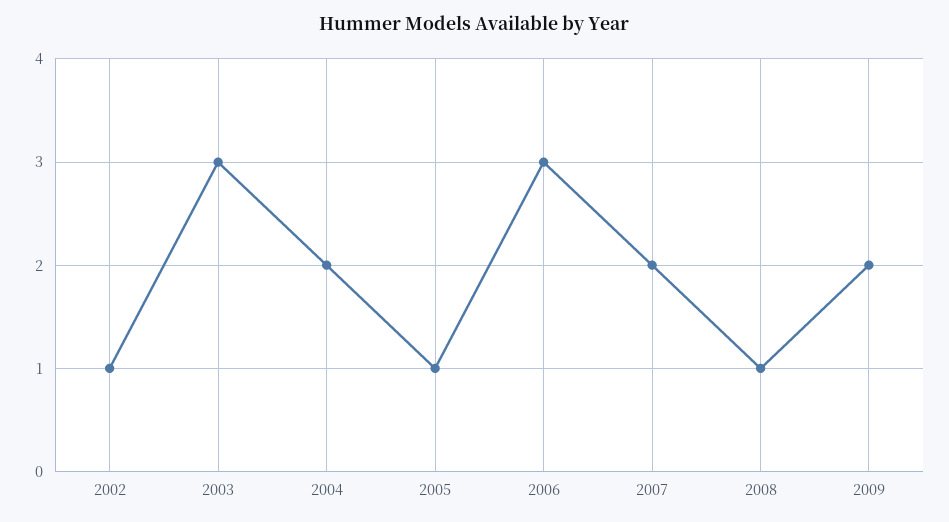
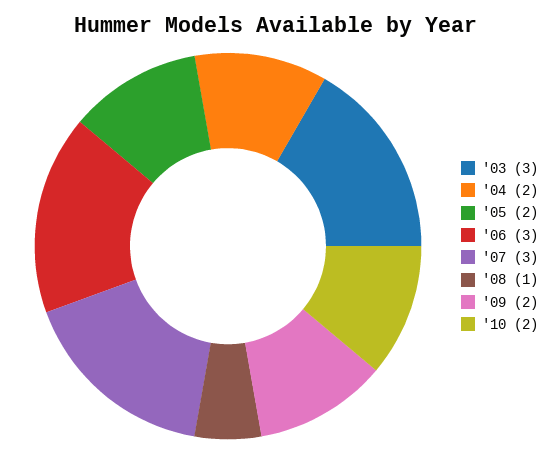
2002: 1 -> none
2005: 1 -> 2
2007: 2 -> 3
'10: none -> 2

